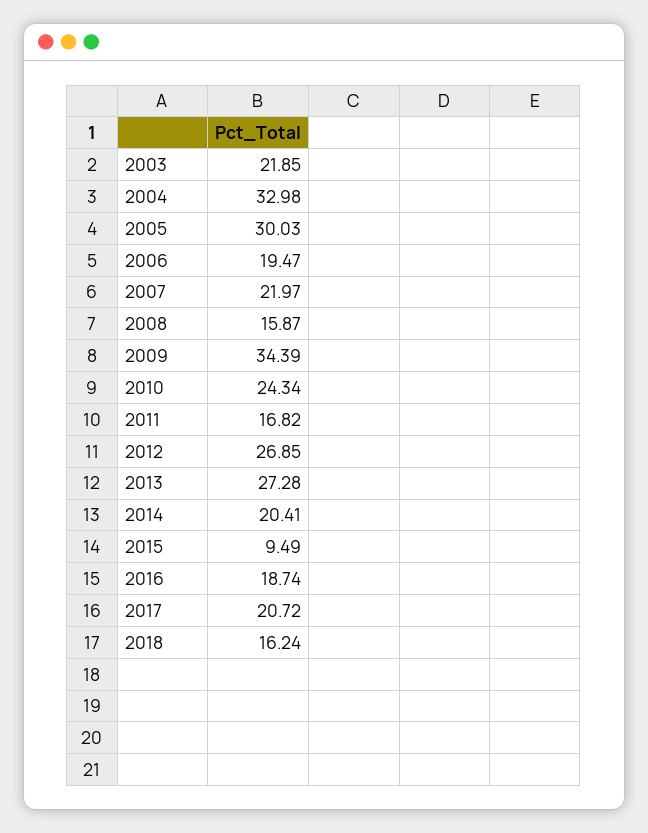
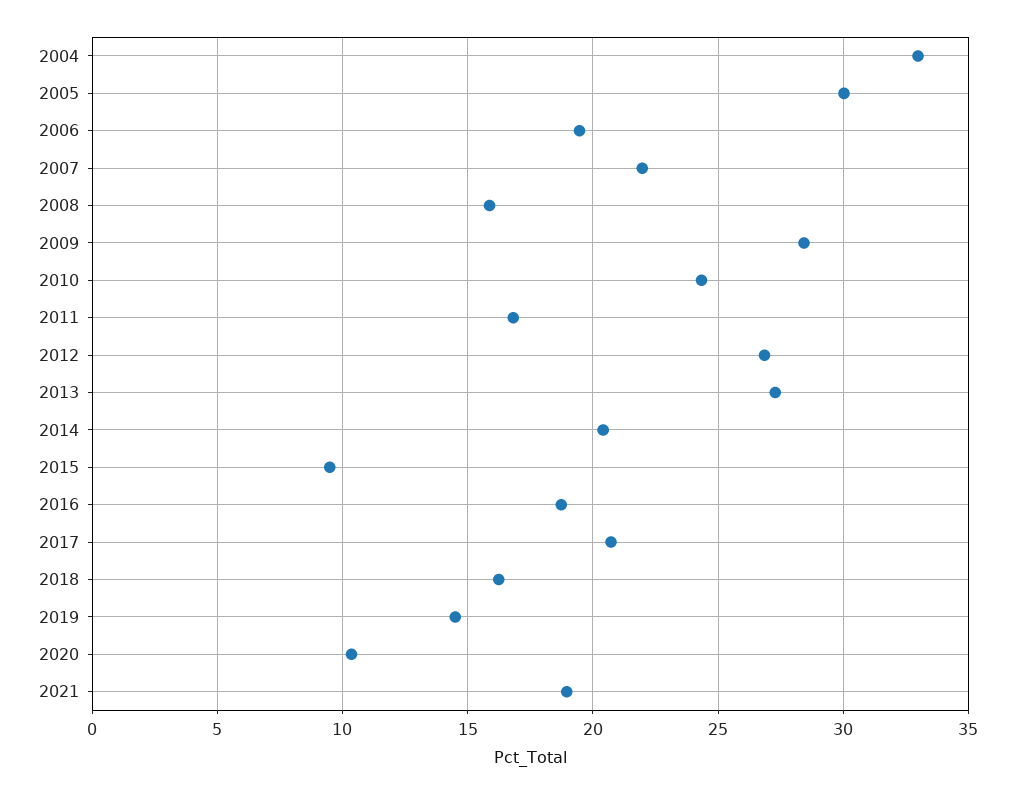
2003: 21.85 -> none
2009: 34.39 -> 28.5
2019: none -> 14.5
2020: none -> 10.5
2021: none -> 19

